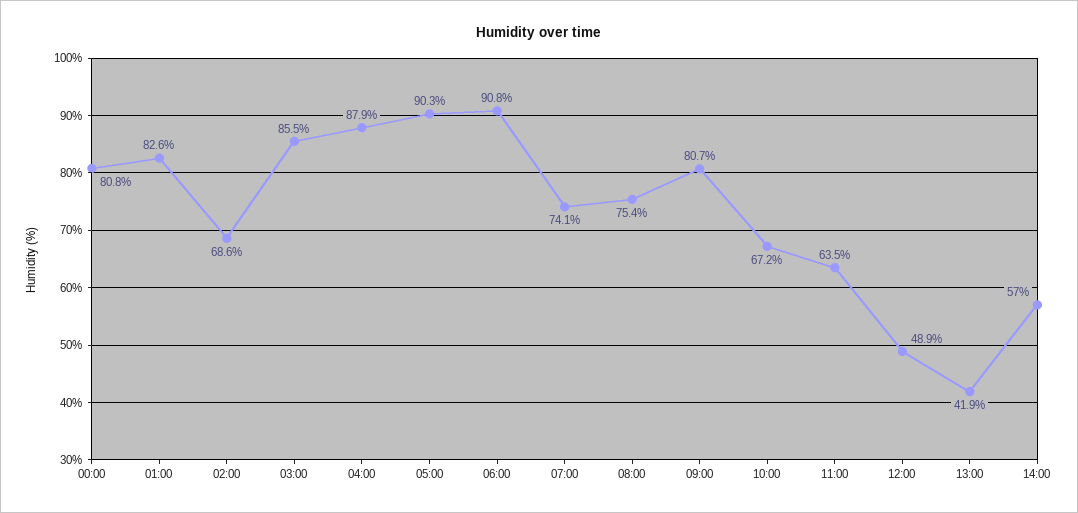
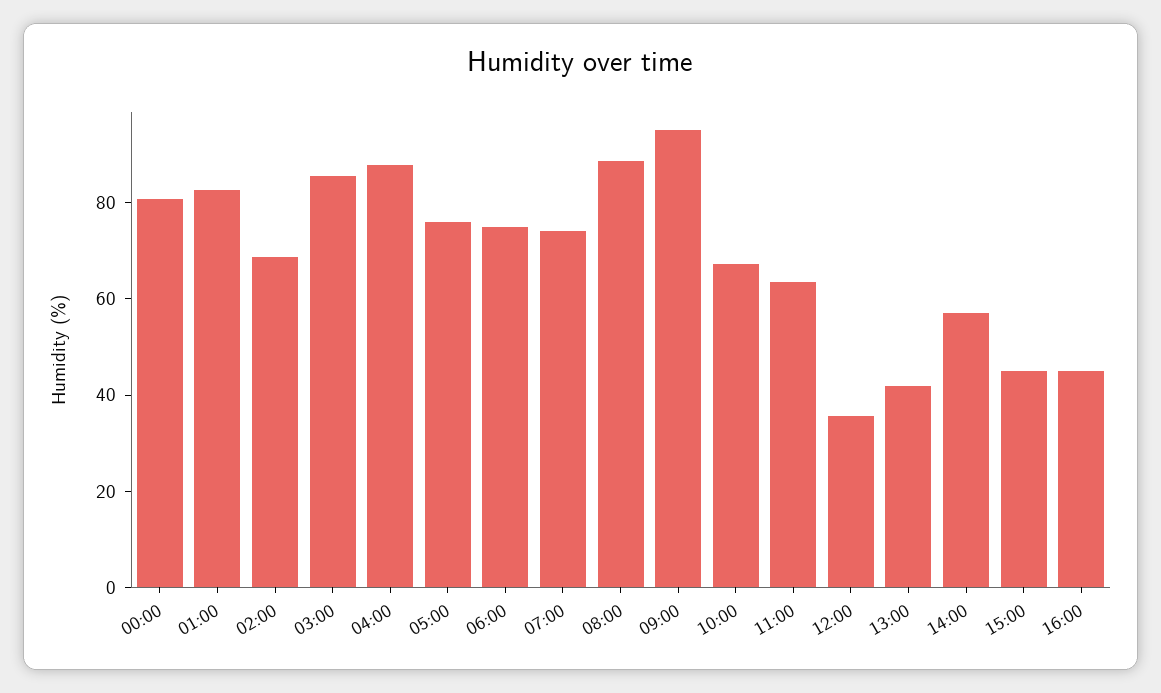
05:00: 90.3 -> 75
06:00: 90.8 -> 75
08:00: 75.4 -> 90
09:00: 80.7 -> 95
12:00: 48.9 -> 35
15:00: none -> 45
16:00: none -> 45

